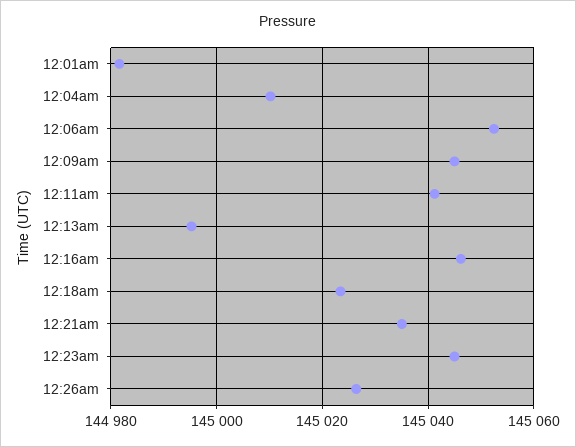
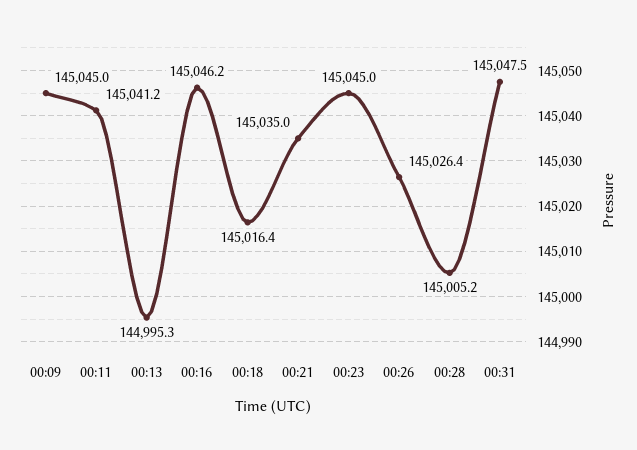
12:01am: 144982 -> none
12:04am: 145010 -> none
12:06am: 145052 -> none
12:18am: 145024 -> 145016.4
00:28: none -> 145005.2
00:31: none -> 145047.5

